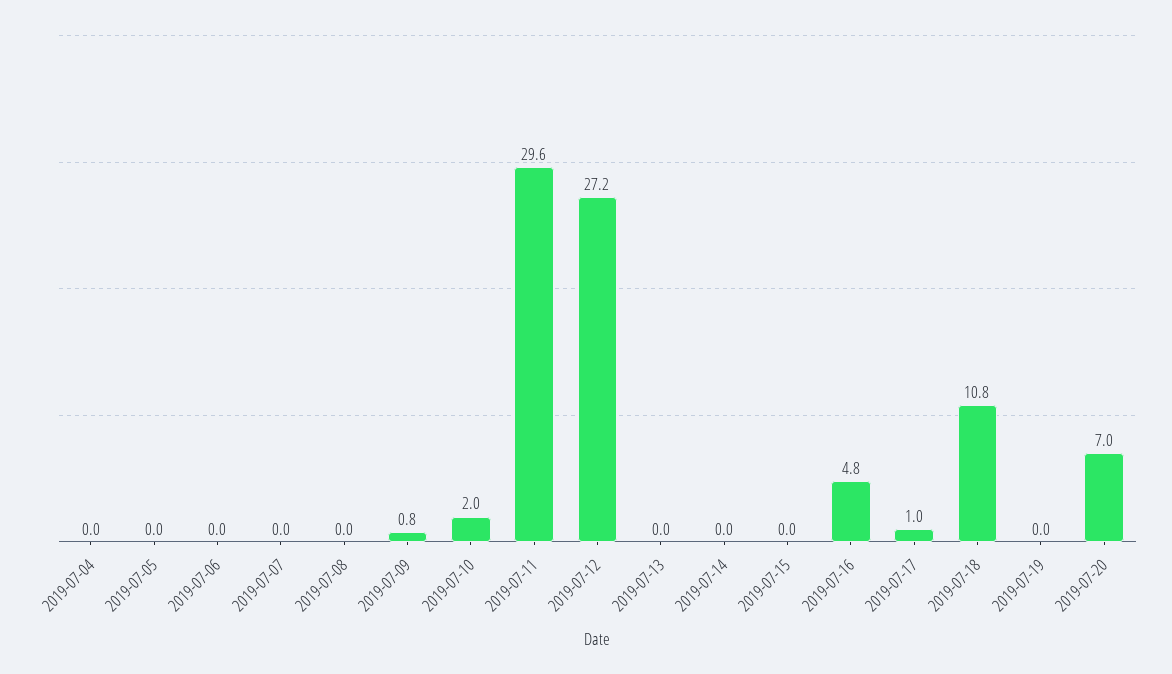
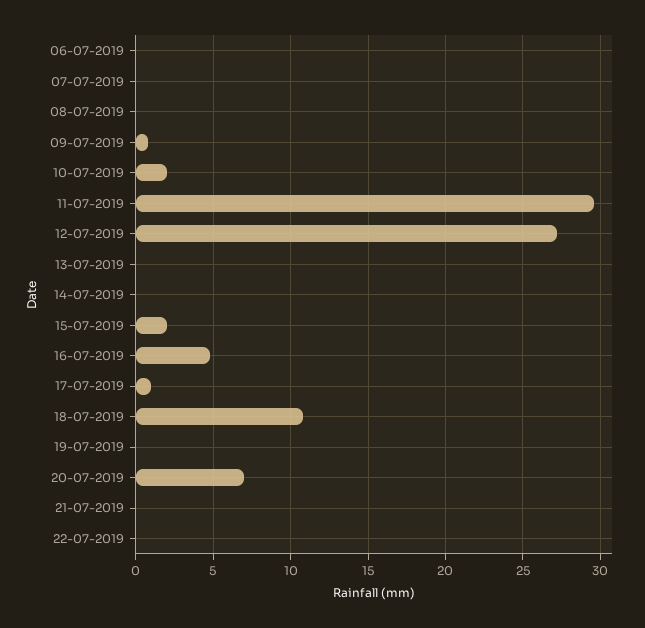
2019-07-04: 0 -> none
2019-07-05: 0 -> none
2019-07-15: 0 -> 2
21-07-2019: none -> 0
22-07-2019: none -> 0

